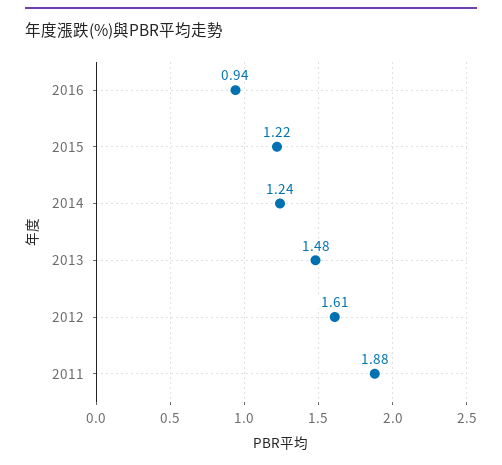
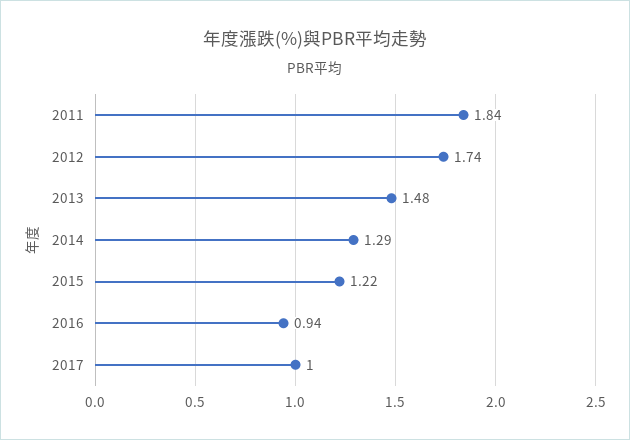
2014: 1.24 -> 1.29
2012: 1.61 -> 1.74
2011: 1.88 -> 1.84
2017: none -> 1

